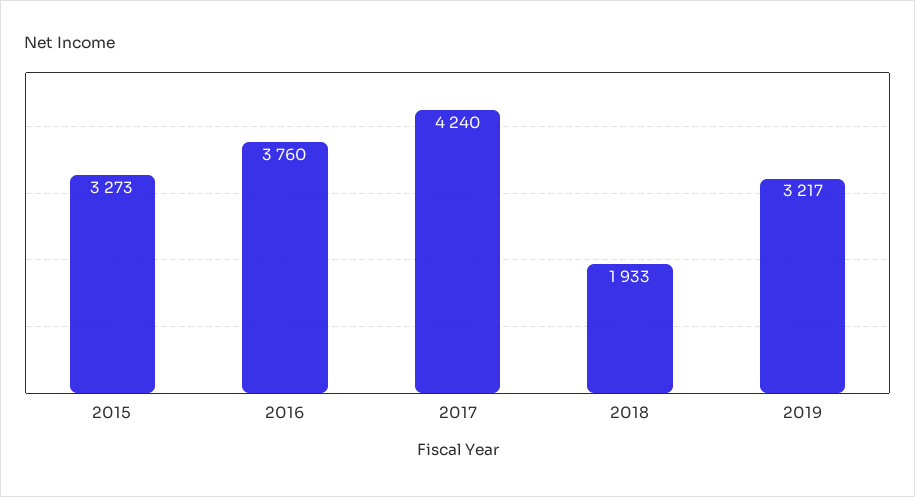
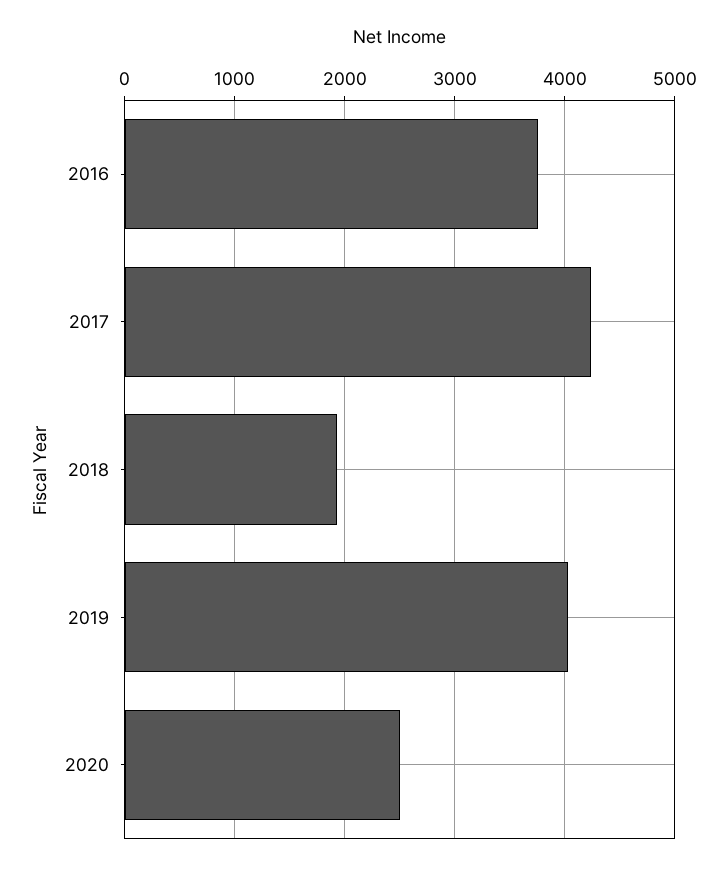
2015: 3273 -> none
2019: 3217 -> 4000
2020: none -> 2500

